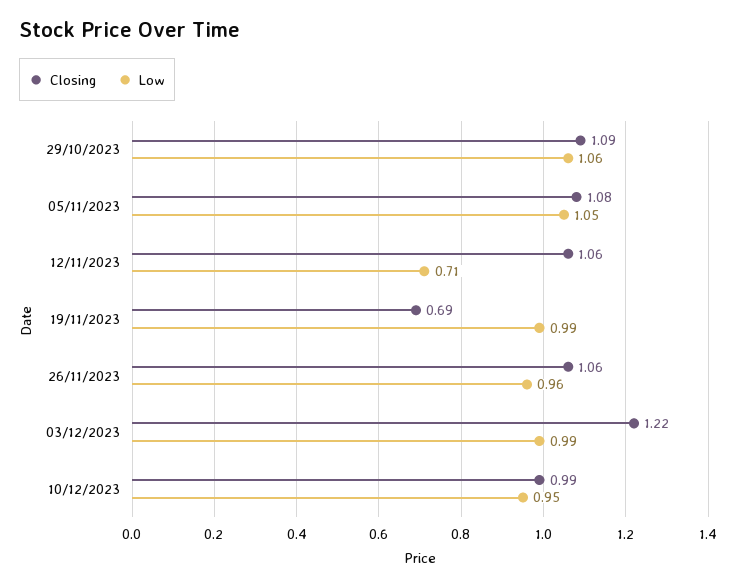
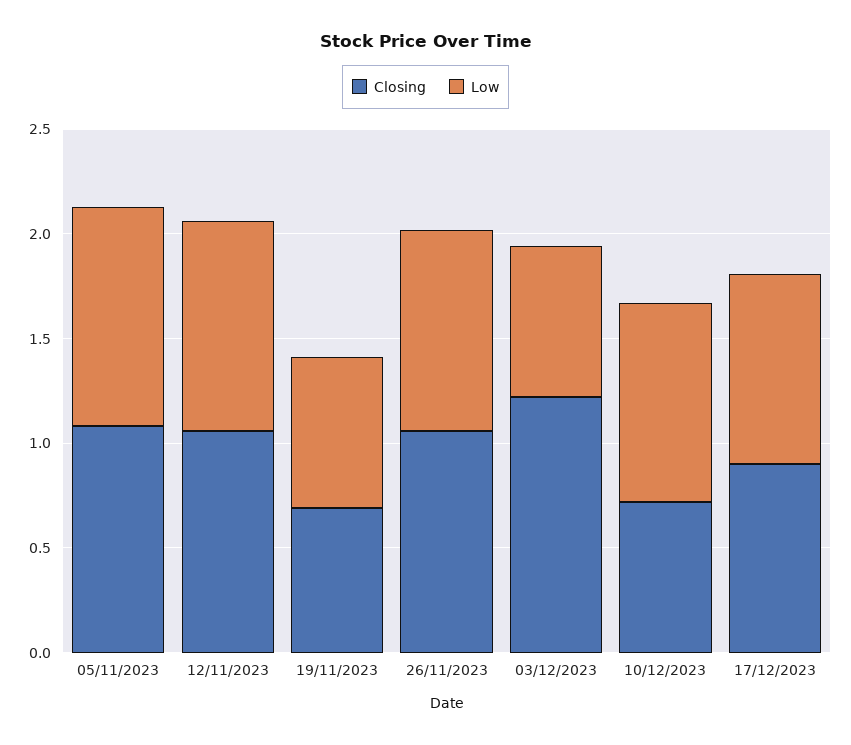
Closing, 29/10/2023: 1.09 -> none
Low, 29/10/2023: 1.06 -> none
Low, 12/11/2023: 0.71 -> 1
Low, 19/11/2023: 0.99 -> 0.7
Low, 03/12/2023: 0.99 -> 0.7
Closing, 10/12/2023: 0.99 -> 0.7
Closing, 17/12/2023: none -> 0.9
Low, 17/12/2023: none -> 0.9

